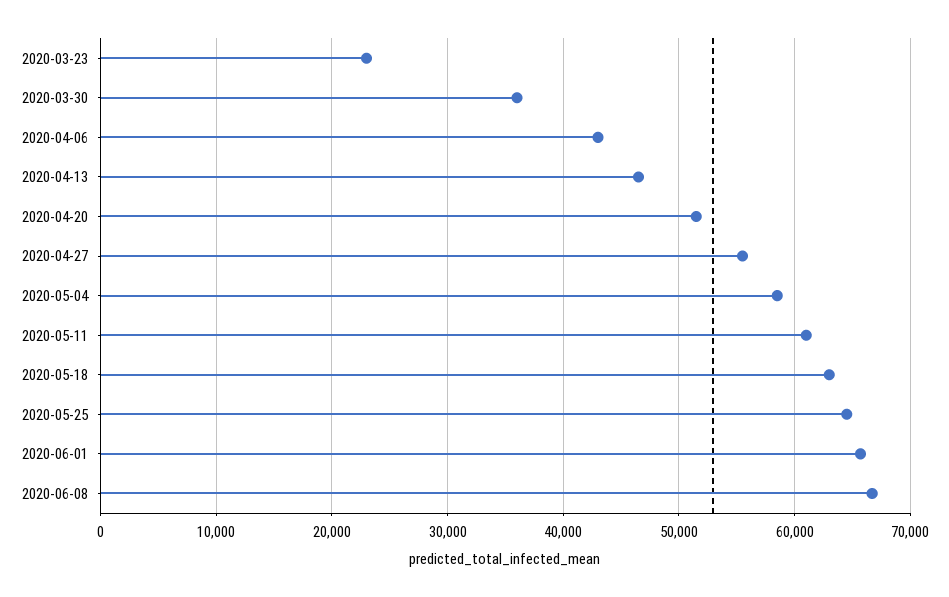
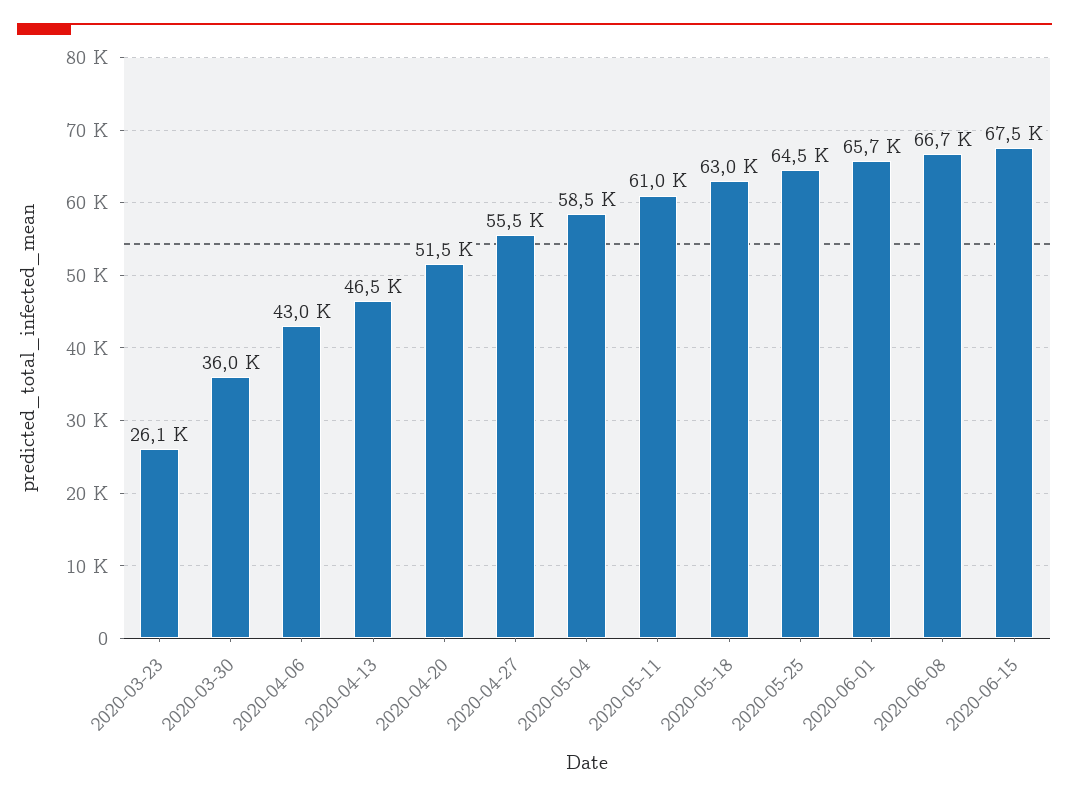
2020-03-23: 23000 -> 26100
2020-06-15: none -> 67500

